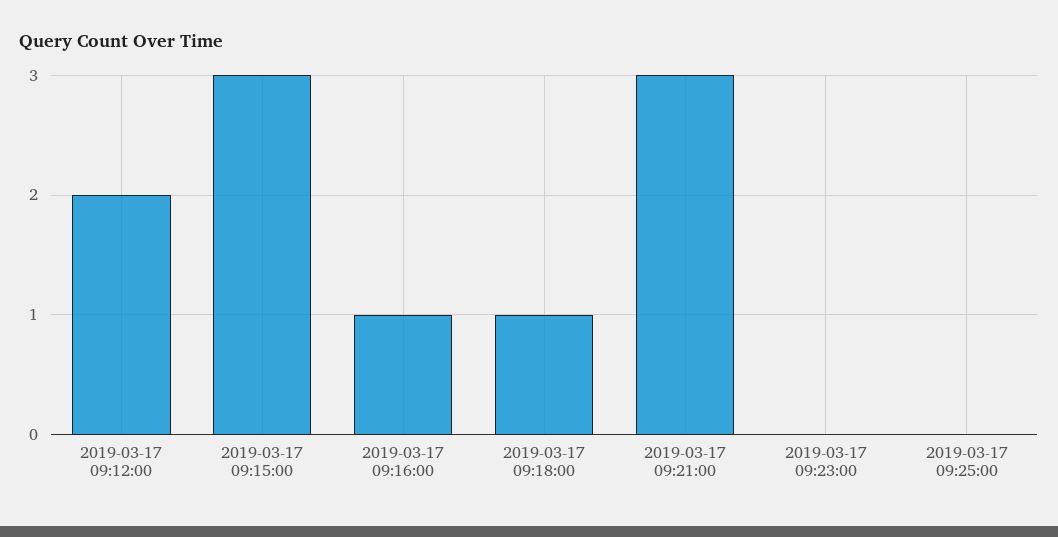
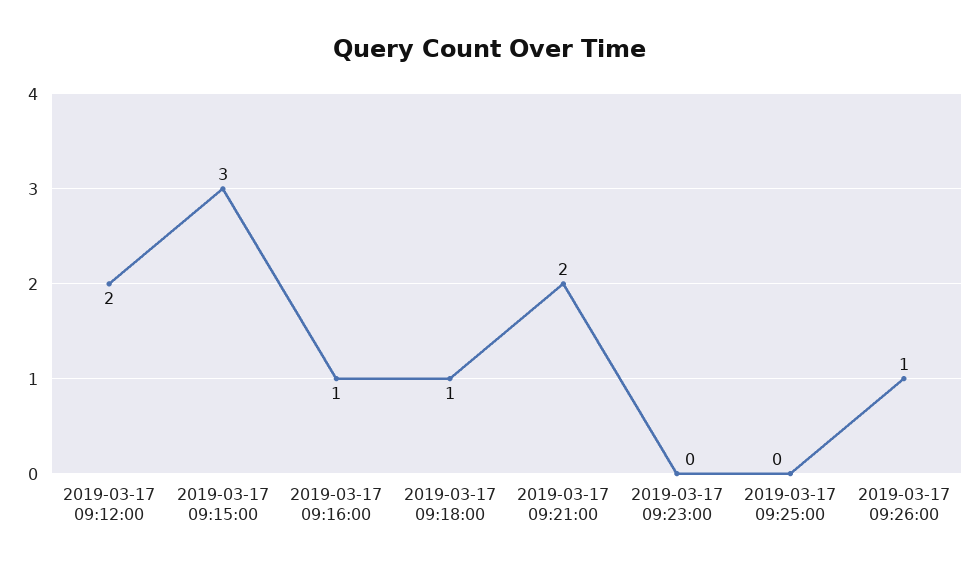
2019-03-17 09:21:00: 3 -> 2
2019-03-17 09:26:00: none -> 1

